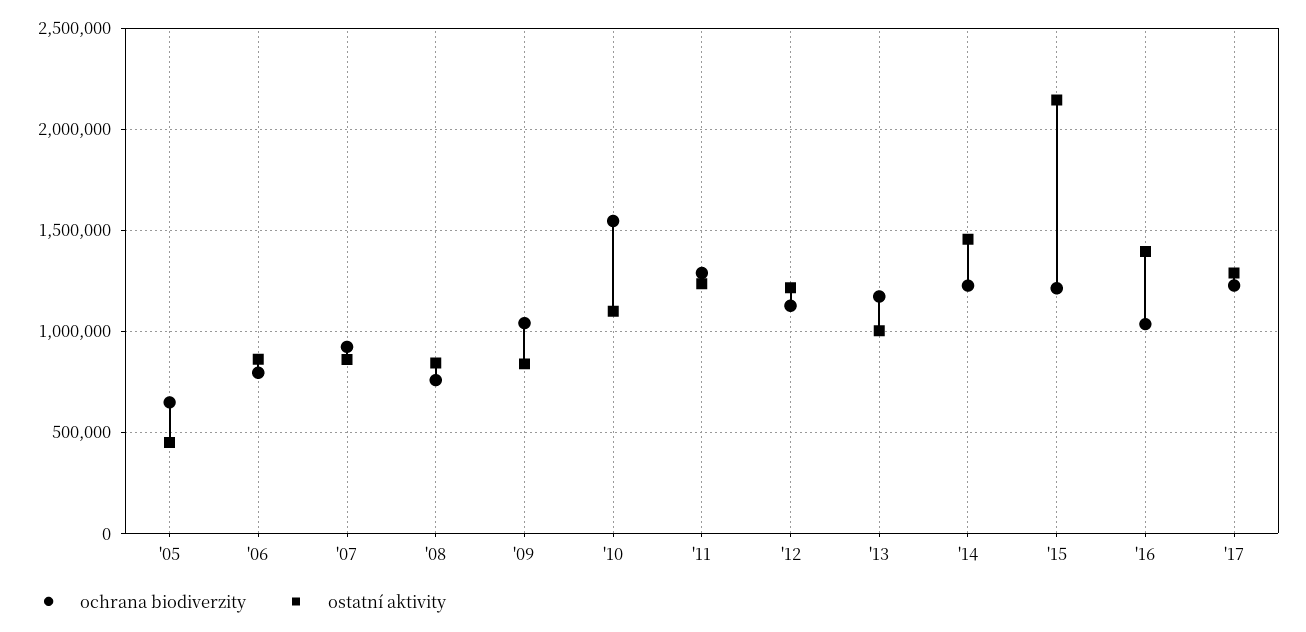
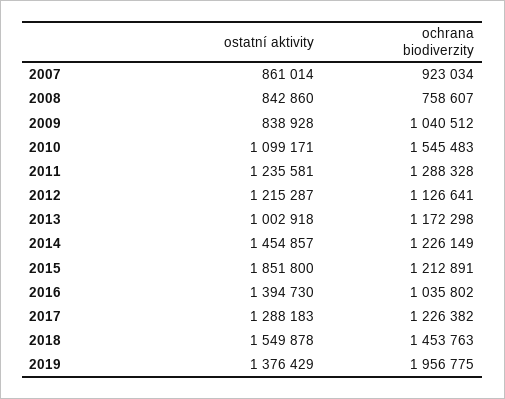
ochrana biodiverzity, '05: 650000 -> none
ostatní aktivity, '05: 450000 -> none
ochrana biodiverzity, '06: 800000 -> none
ostatní aktivity, '06: 850000 -> none
ostatní aktivity, '15: 2150000 -> 1851800
ostatní aktivity, 2018: none -> 1549878
ochrana biodiverzity, 2018: none -> 1453763
ostatní aktivity, 2019: none -> 1376429
ochrana biodiverzity, 2019: none -> 1956775

